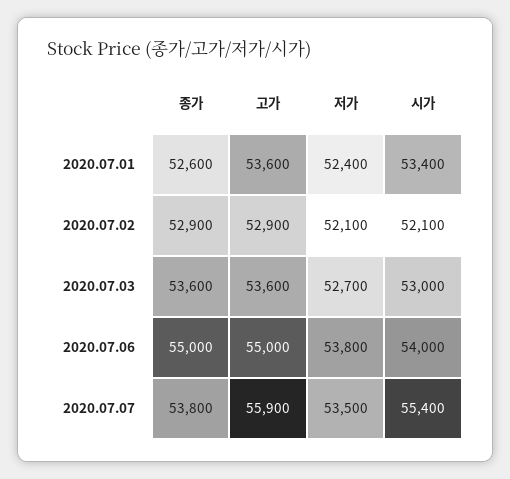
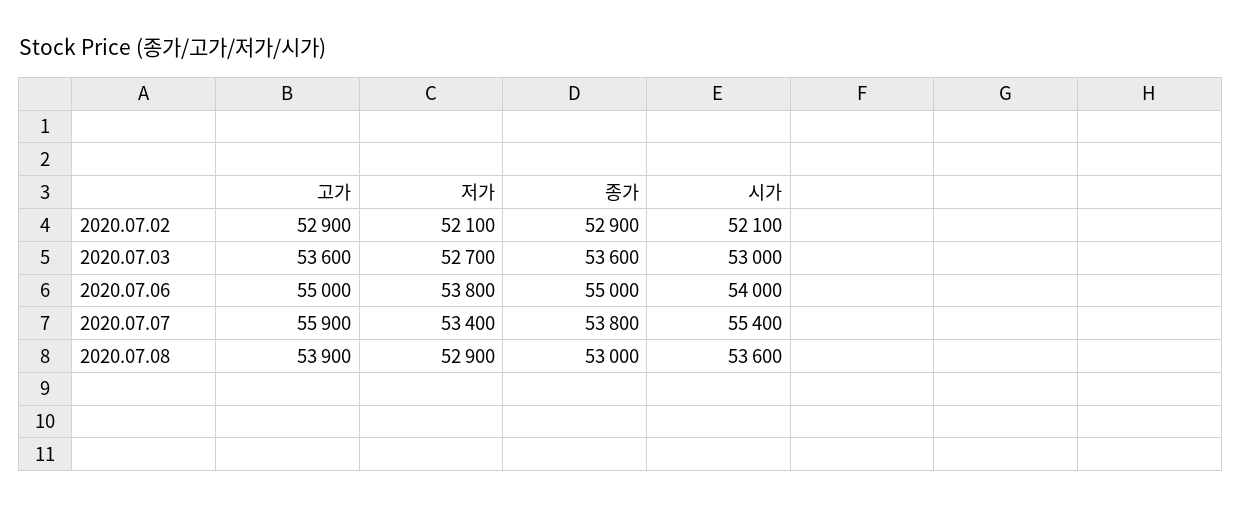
종가, 2020.07.01: 52600 -> none
고가, 2020.07.01: 53600 -> none
저가, 2020.07.01: 52400 -> none
시가, 2020.07.01: 53400 -> none
저가, 2020.07.07: 53500 -> 53400
고가, 2020.07.08: none -> 53900
저가, 2020.07.08: none -> 52900
종가, 2020.07.08: none -> 53000
시가, 2020.07.08: none -> 53600

